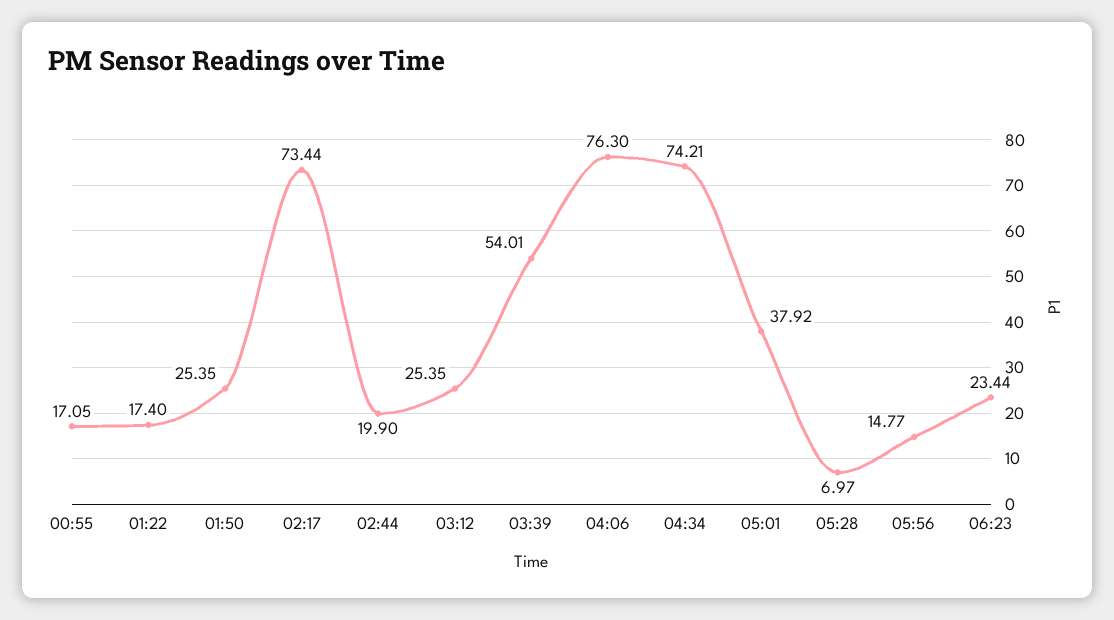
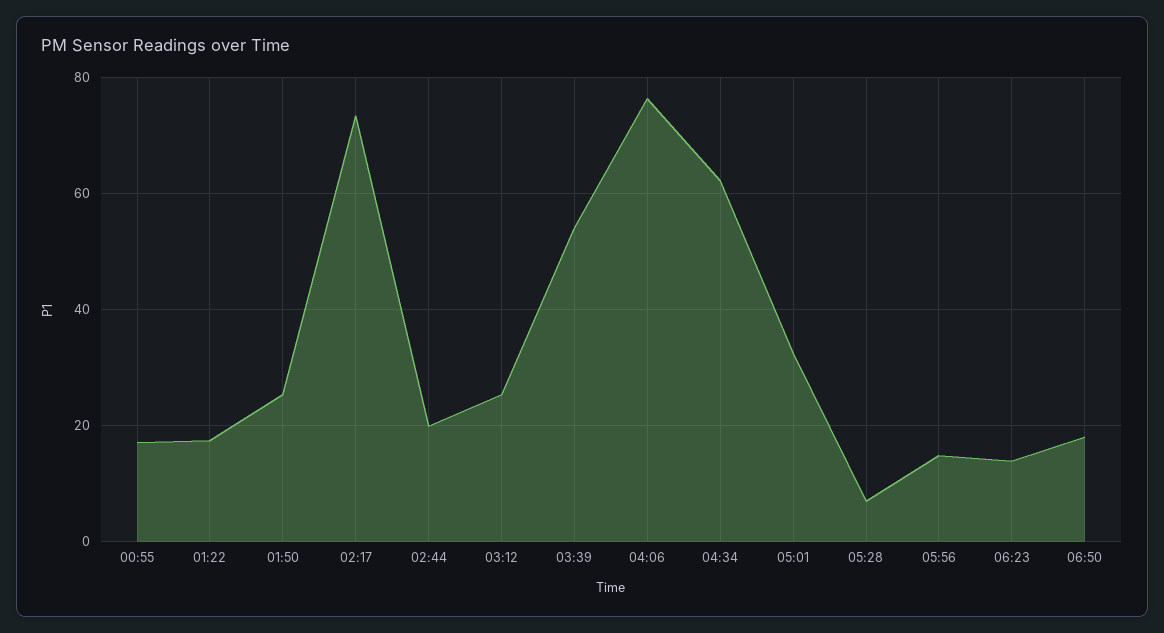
04:34: 74.21 -> 62
05:01: 37.92 -> 32
06:23: 23.44 -> 14
06:50: none -> 18

